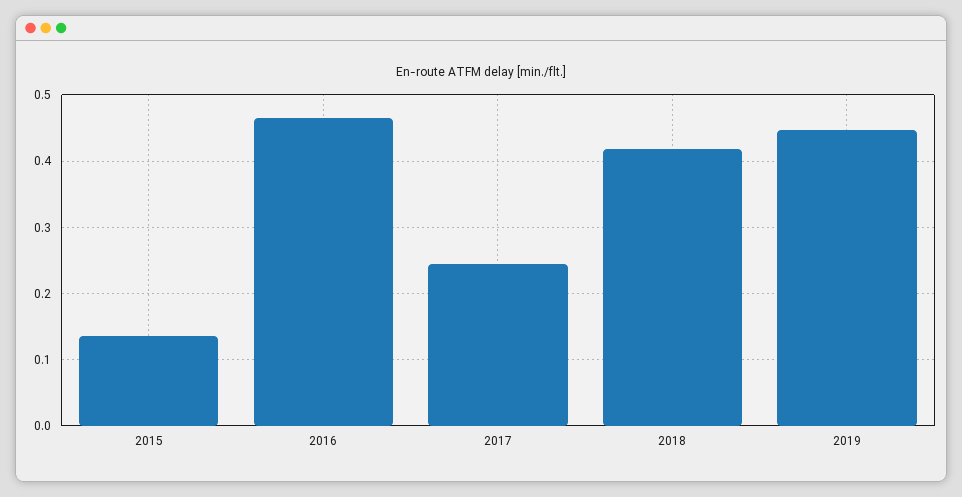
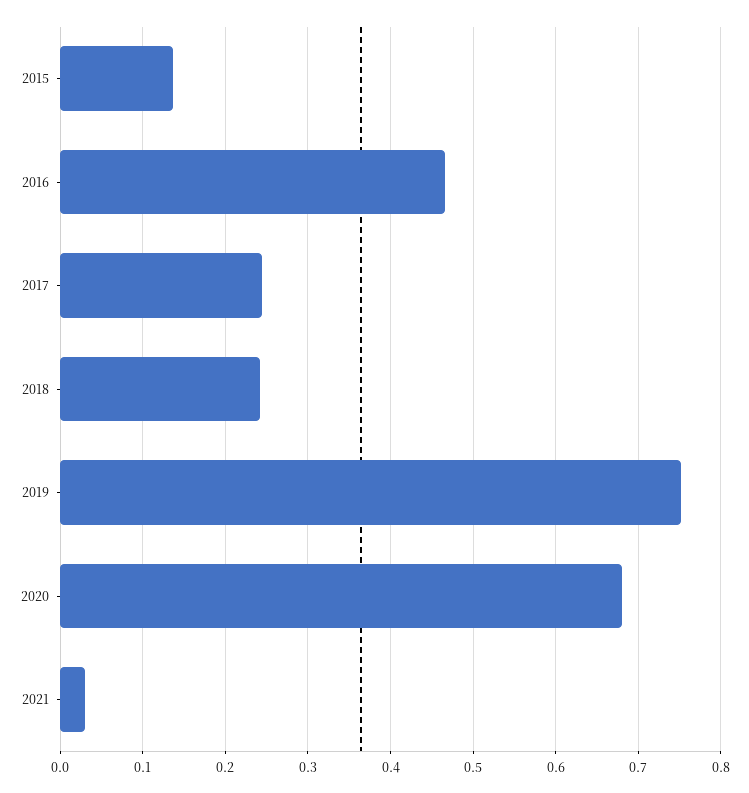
2018: 0.42 -> 0.24
2019: 0.45 -> 0.75
2020: none -> 0.68
2021: none -> 0.03

